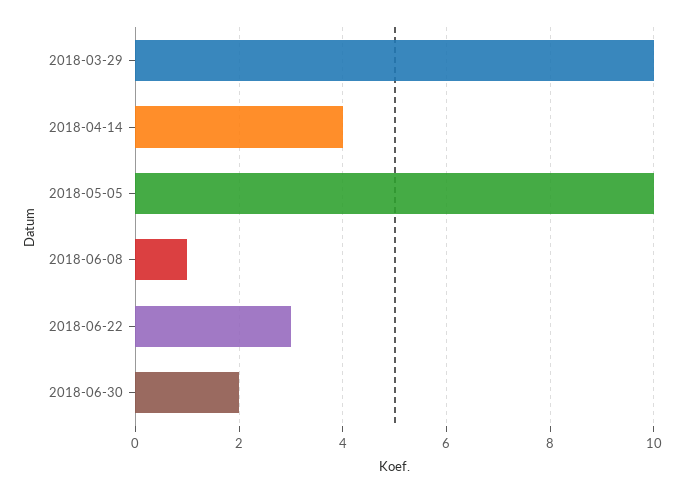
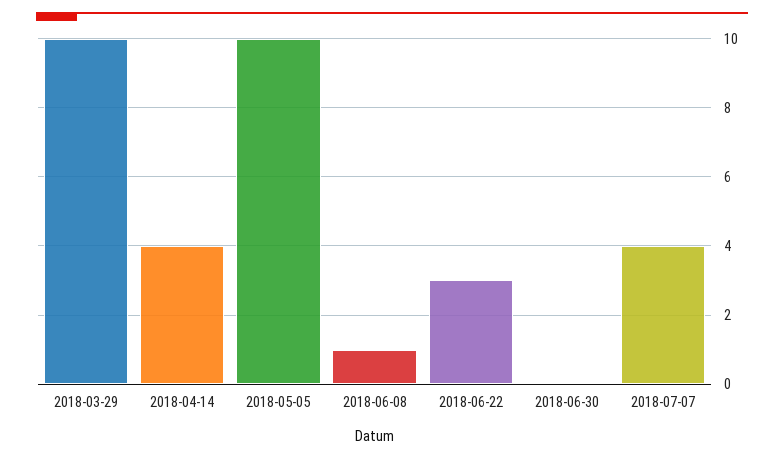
2018-06-30: 2 -> 0
2018-07-07: none -> 4

